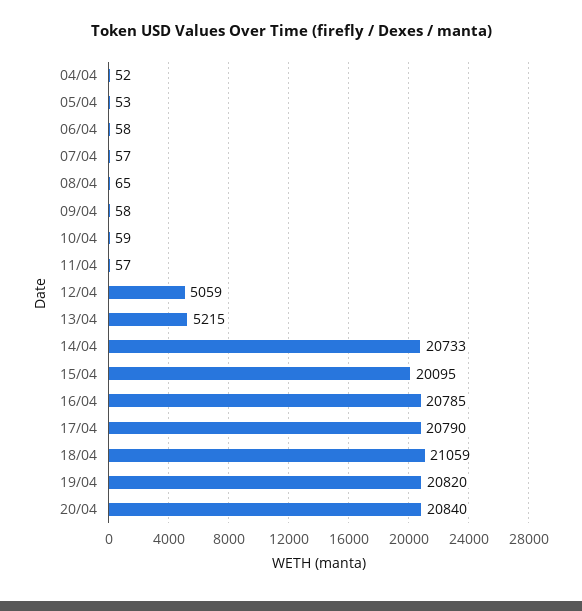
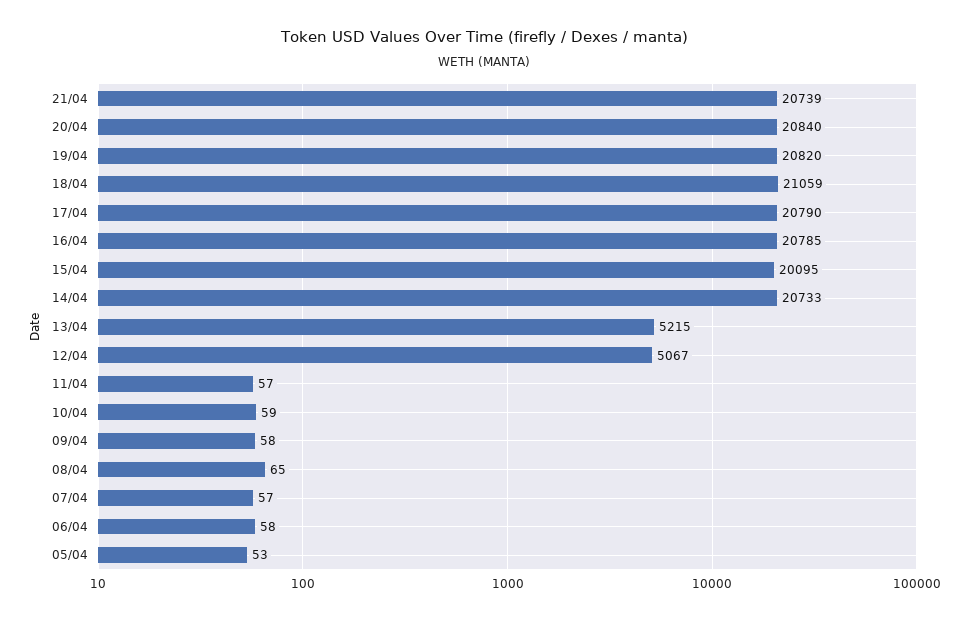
04/04: 52 -> none
12/04: 5059 -> 5067
21/04: none -> 20739

